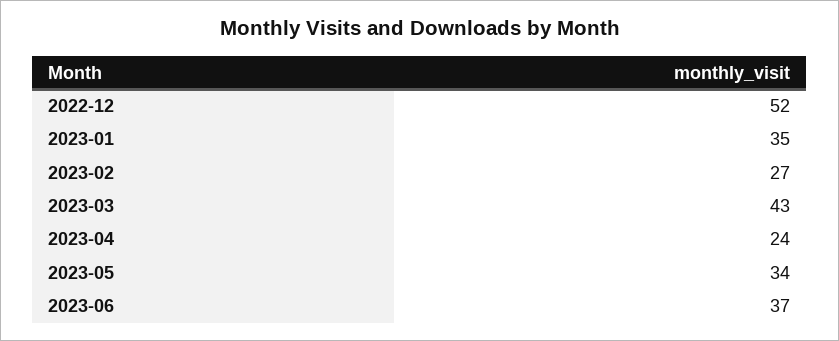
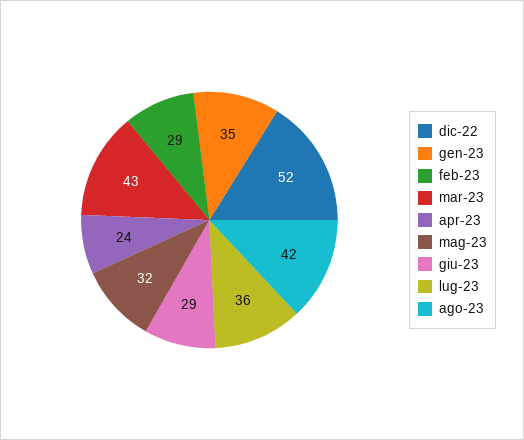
2023-02: 27 -> 29
2023-05: 34 -> 32
2023-06: 37 -> 29
lug-23: none -> 36
ago-23: none -> 42

